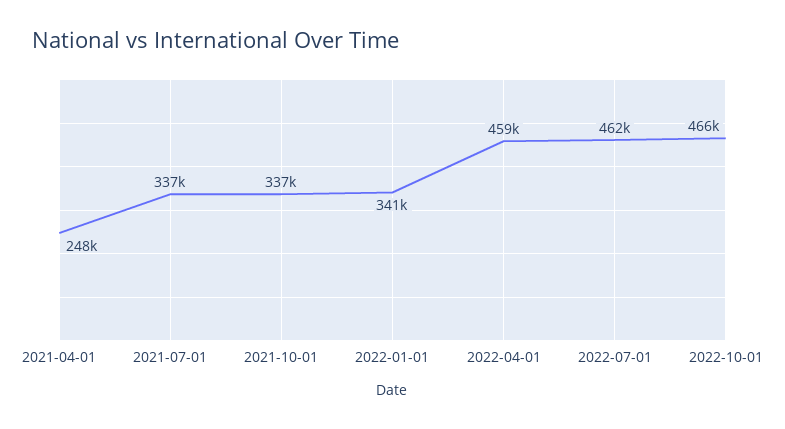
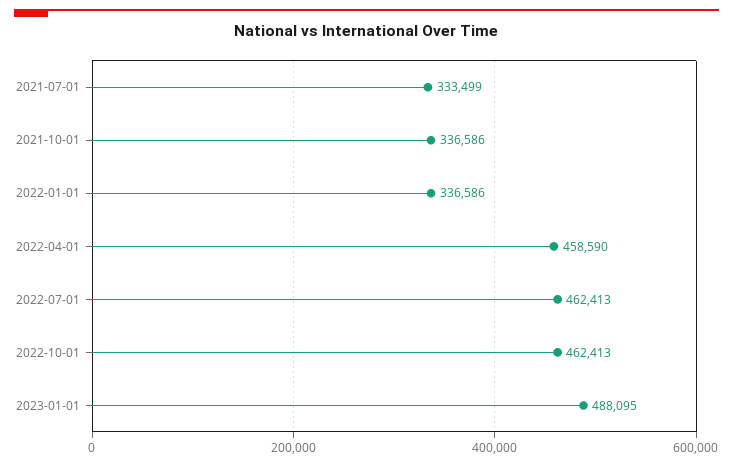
2021-04-01: 248000 -> none
2021-07-01: 337000 -> 333499
2022-01-01: 341000 -> 336586
2022-10-01: 466000 -> 462413
2023-01-01: none -> 488095

